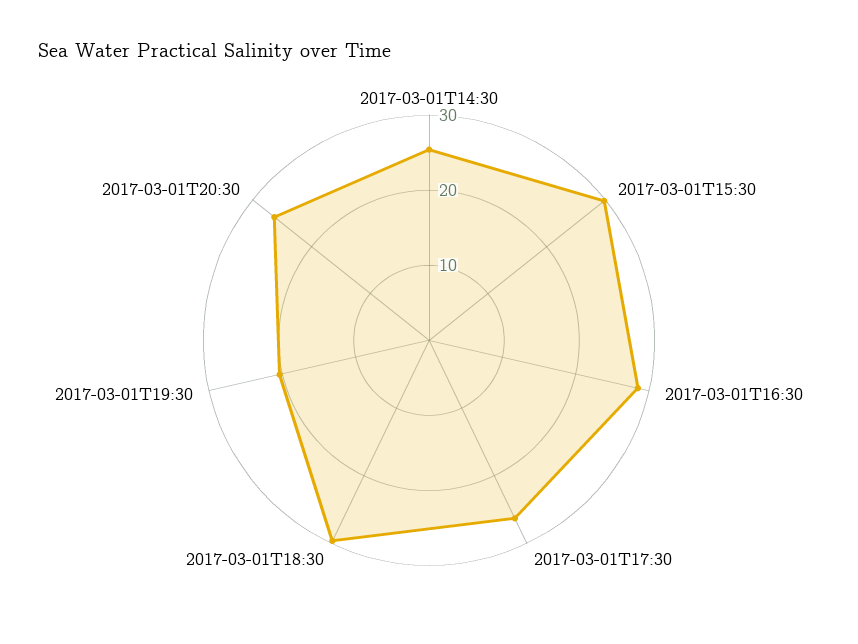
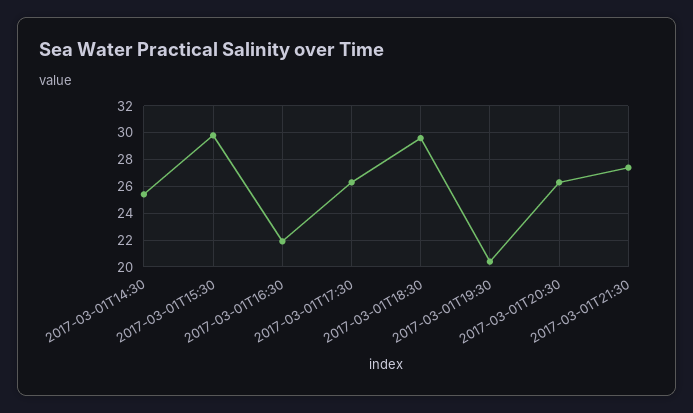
2017-03-01T16:30: 28 -> 22
2017-03-01T21:30: none -> 27.5

